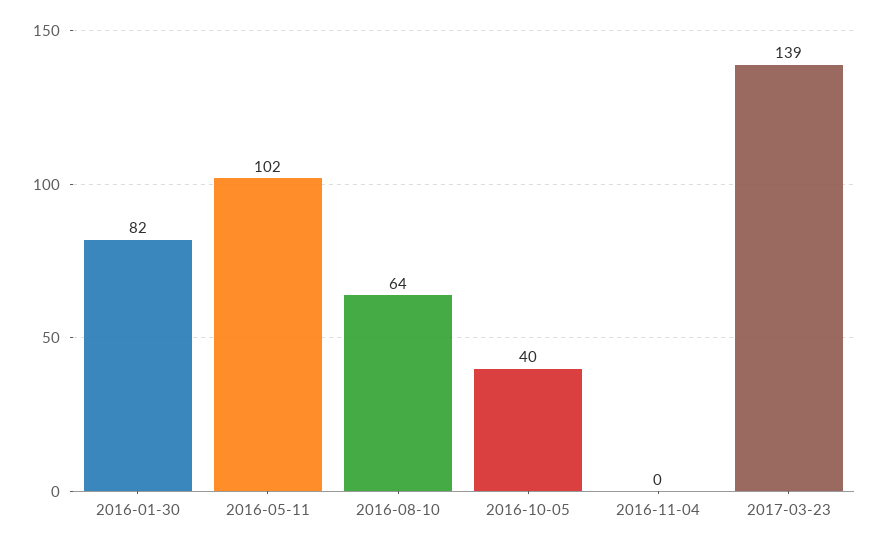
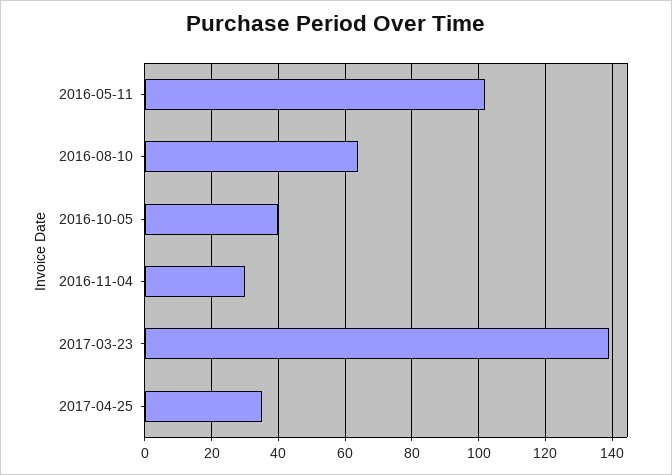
2016-01-30: 82 -> none
2016-11-04: 0 -> 30
2017-04-25: none -> 35

